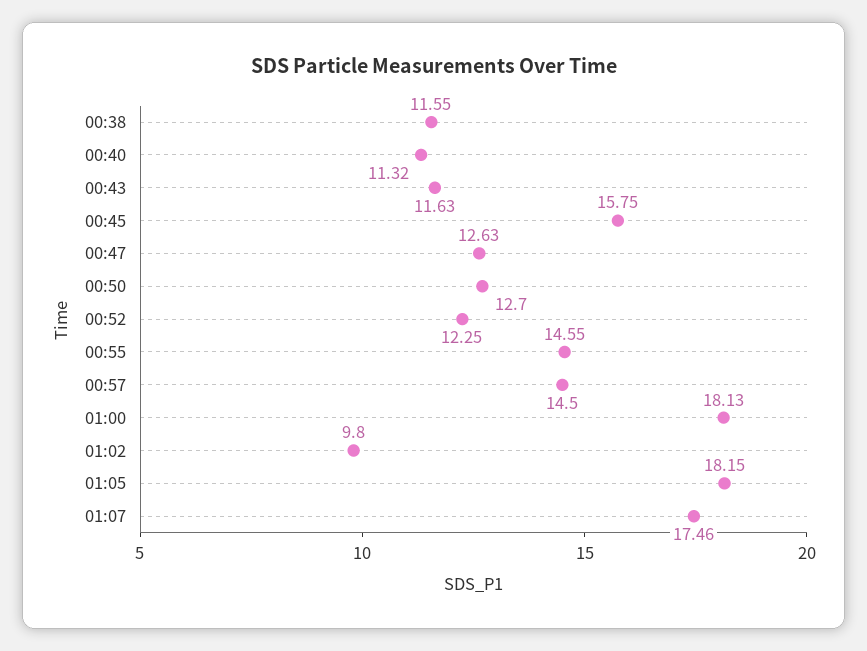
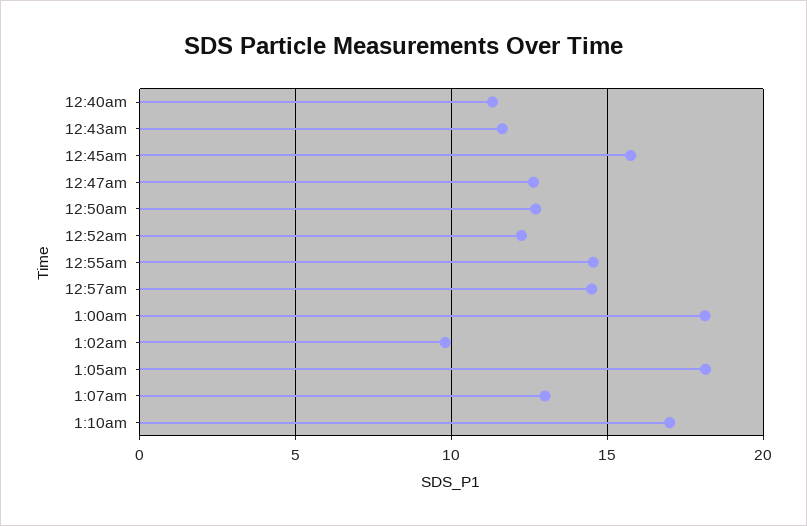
00:38: 11.55 -> none
01:07: 17.46 -> 13
1:10am: none -> 17

